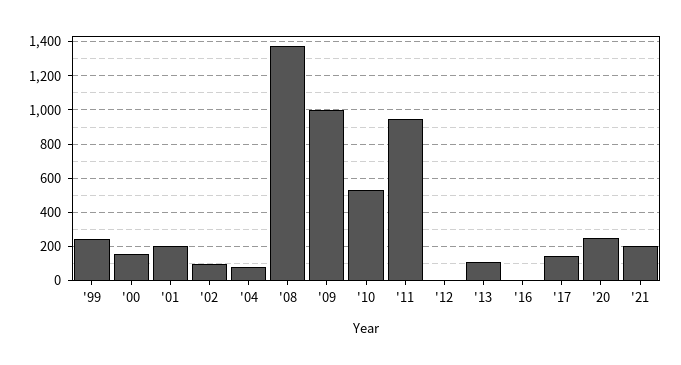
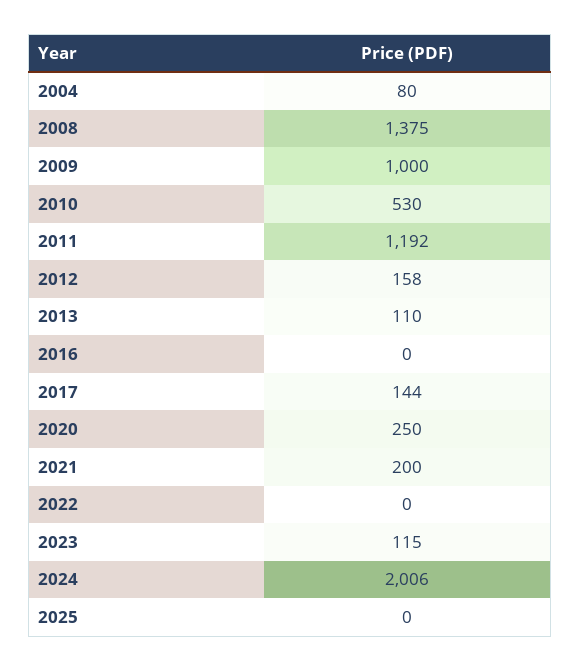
'99: 250 -> none
'00: 150 -> none
'01: 200 -> none
'02: 100 -> none
'11: 950 -> 1192
'12: 0 -> 158
2022: none -> 0
2023: none -> 115
2024: none -> 2006
2025: none -> 0

